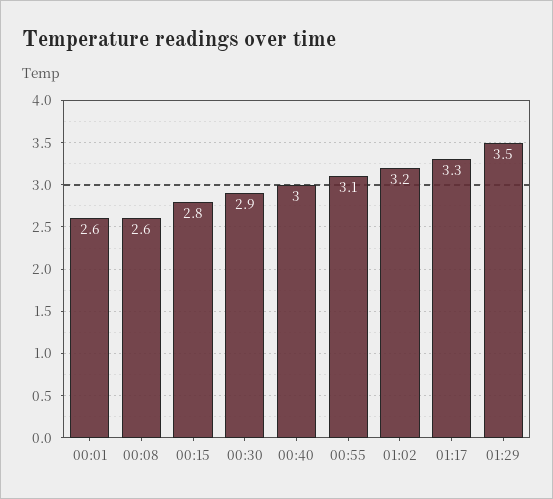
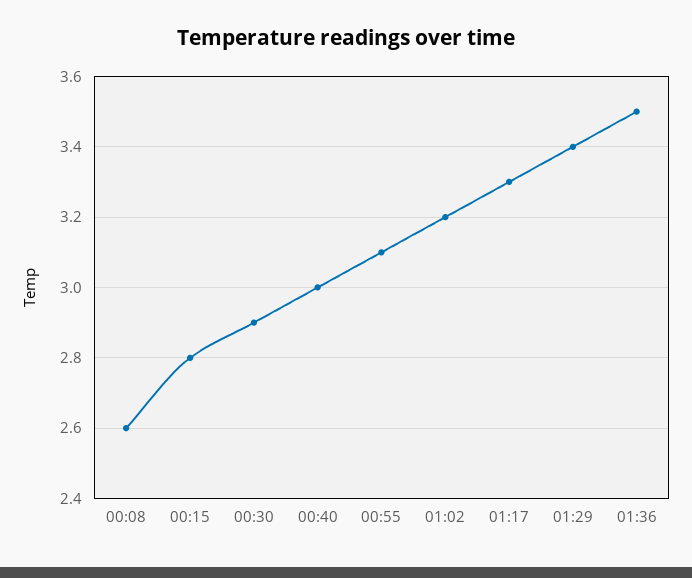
00:01: 2.6 -> none
01:29: 3.5 -> 3.4
01:36: none -> 3.5

